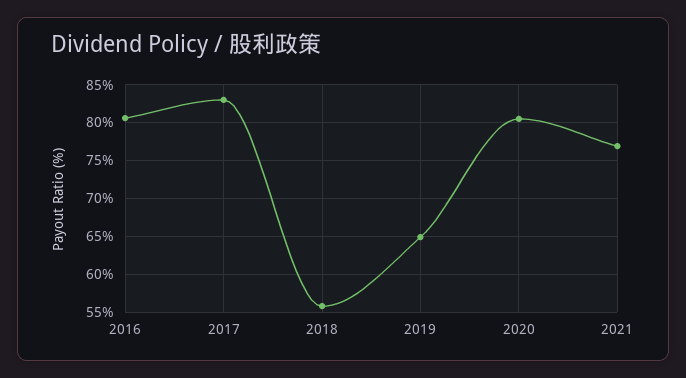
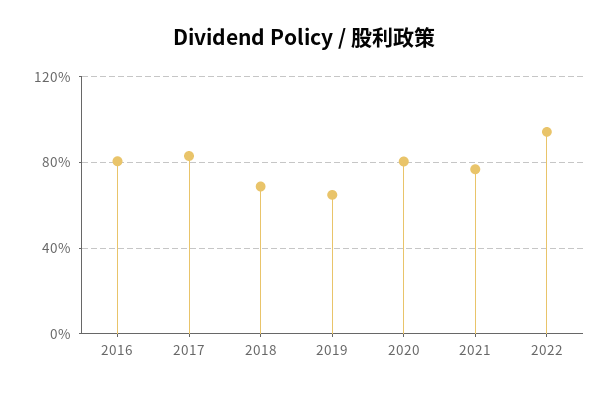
2018: 56 -> 70
2022: none -> 95

